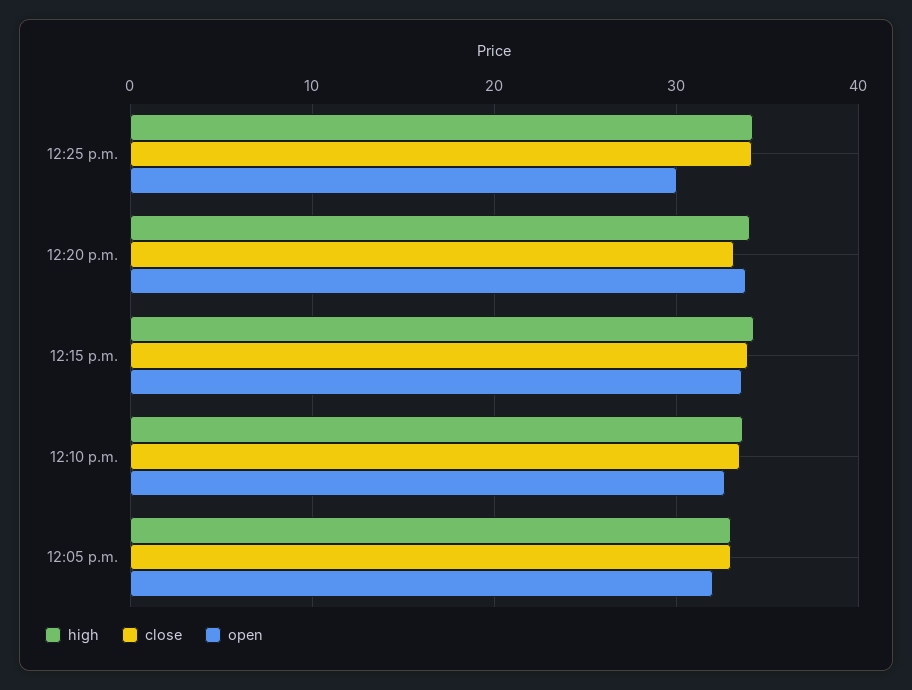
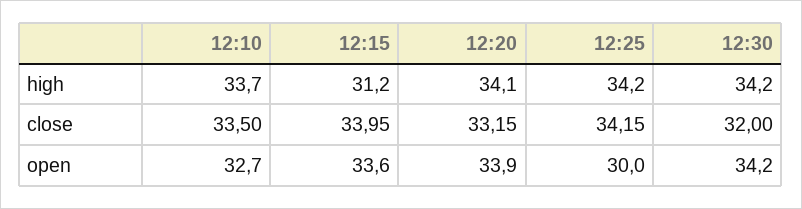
high, 12:15 p.m.: 34 -> 31.2
high, 12:05 p.m.: 33 -> none
close, 12:05 p.m.: 33 -> none
open, 12:05 p.m.: 32 -> none
high, 12:30: none -> 34.2
close, 12:30: none -> 32
open, 12:30: none -> 34.2

